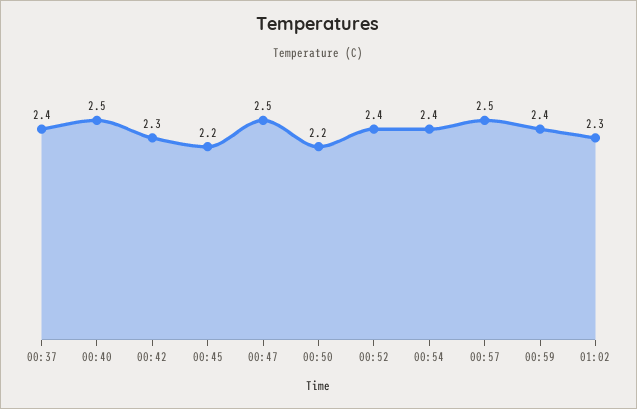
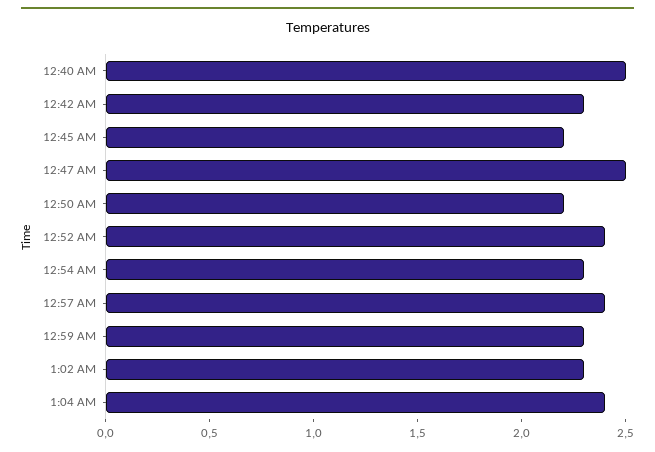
00:37: 2.4 -> none
00:54: 2.4 -> 2.3
00:57: 2.5 -> 2.4
00:59: 2.4 -> 2.3
1:04 AM: none -> 2.4

